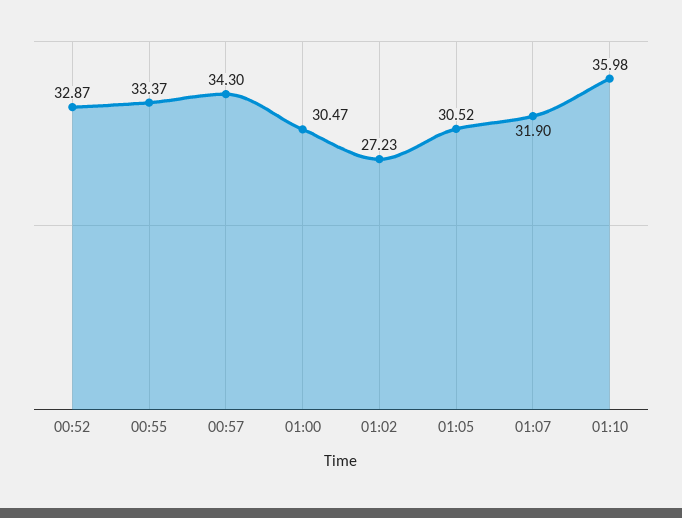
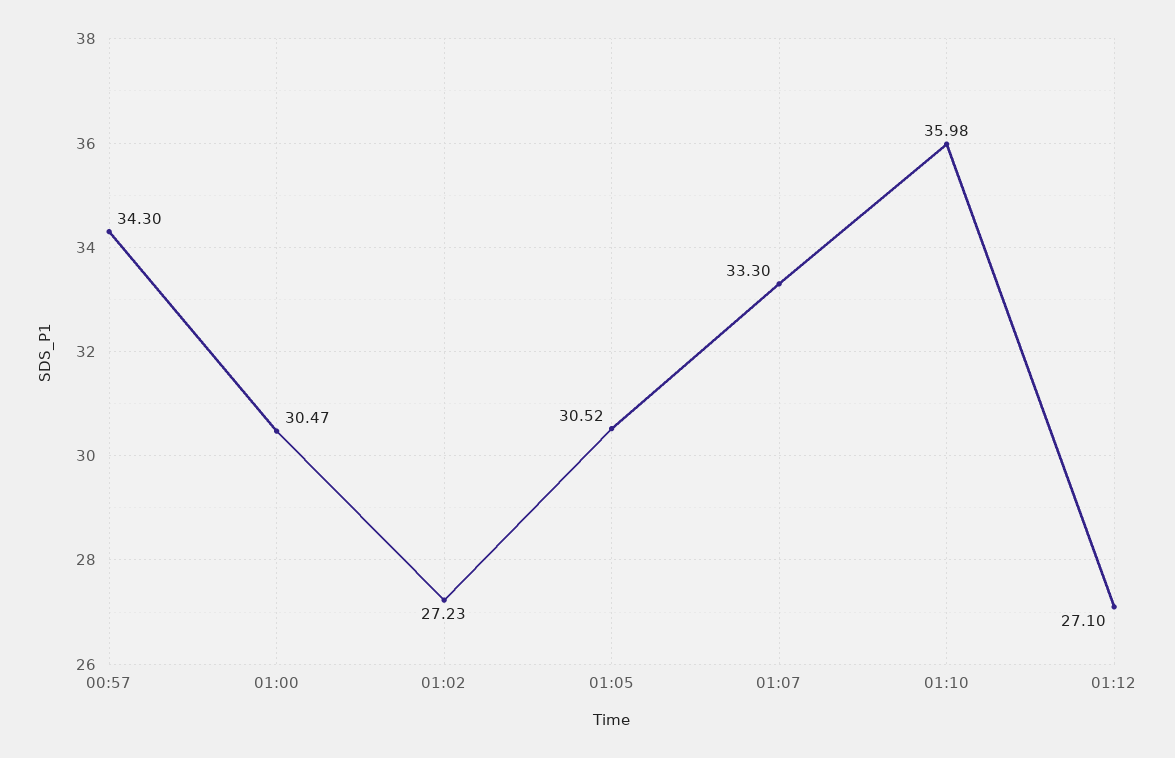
00:52: 32.87 -> none
00:55: 33.37 -> none
01:07: 31.9 -> 33.3
01:12: none -> 27.1

